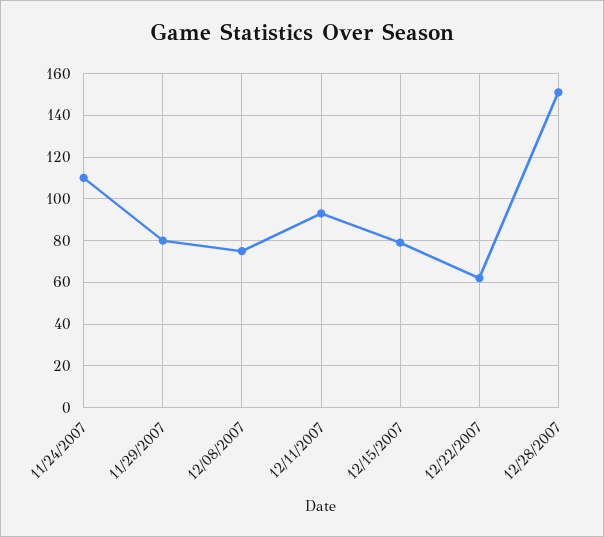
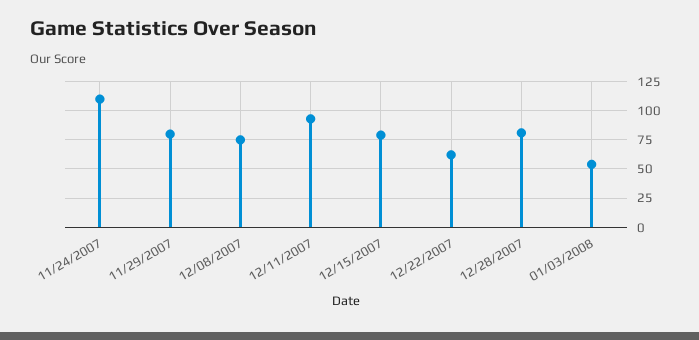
12/28/2007: 150 -> 75
01/03/2008: none -> 50

